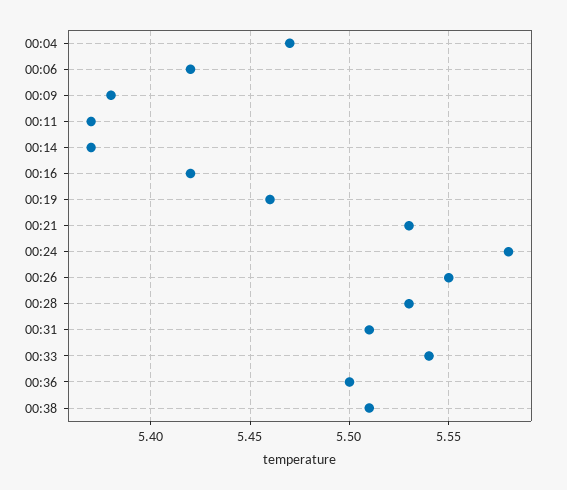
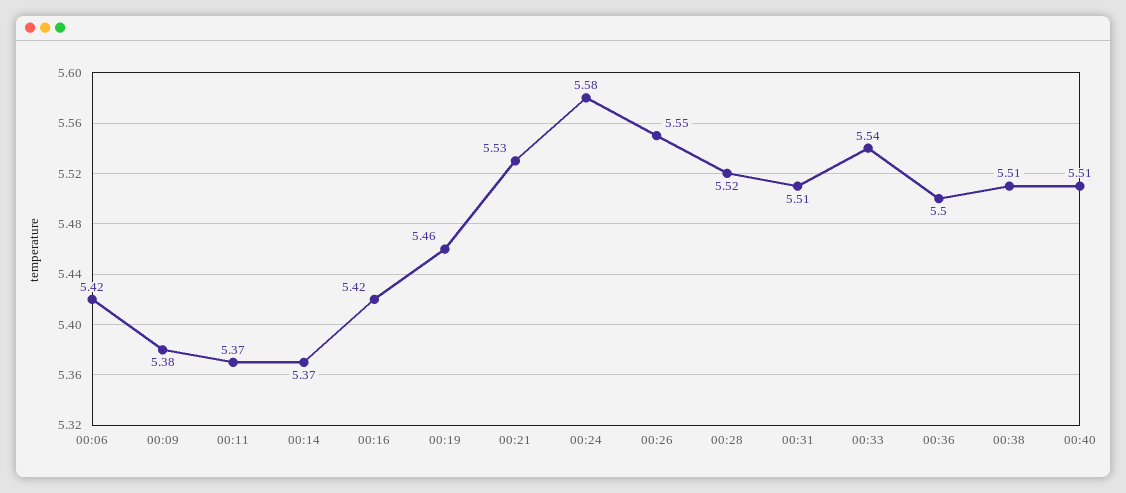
00:04: 5.47 -> none
00:28: 5.53 -> 5.52
00:40: none -> 5.51

